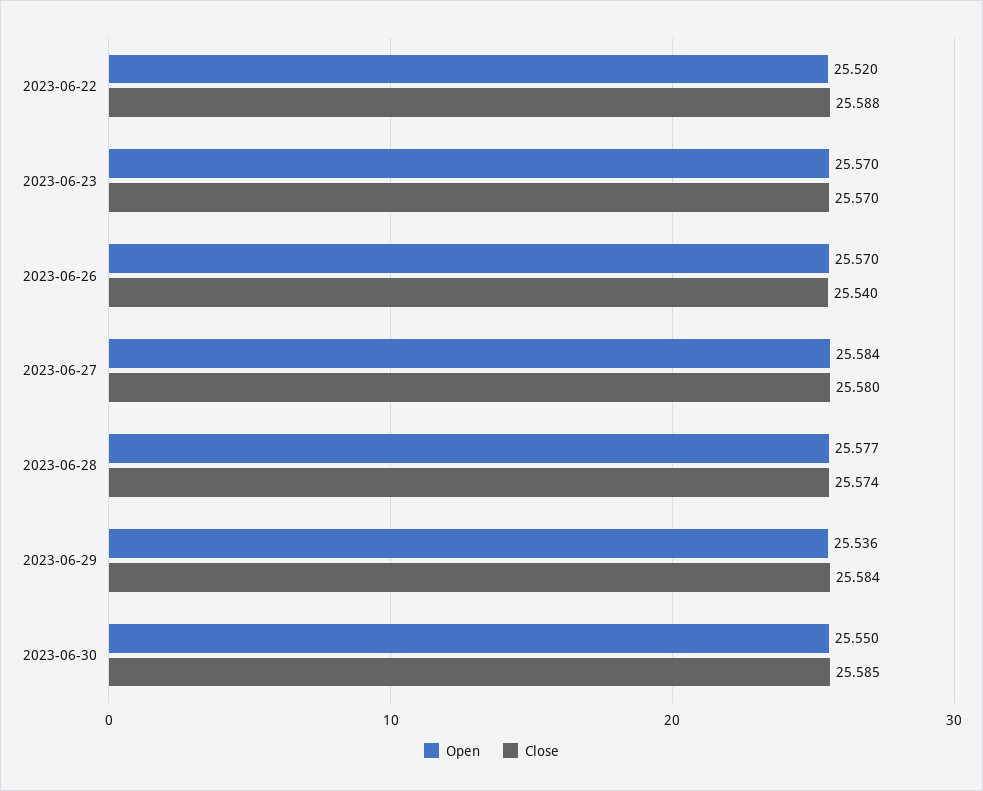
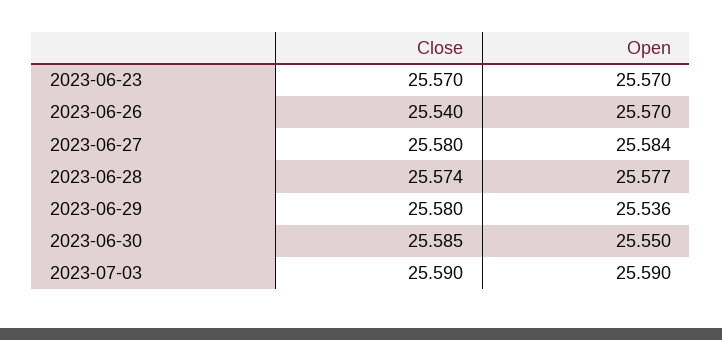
Open, 2023-06-22: 25.52 -> none
Close, 2023-06-22: 25.588 -> none
Close, 2023-06-29: 25.584 -> 25.58
Close, 2023-07-03: none -> 25.59
Open, 2023-07-03: none -> 25.59

